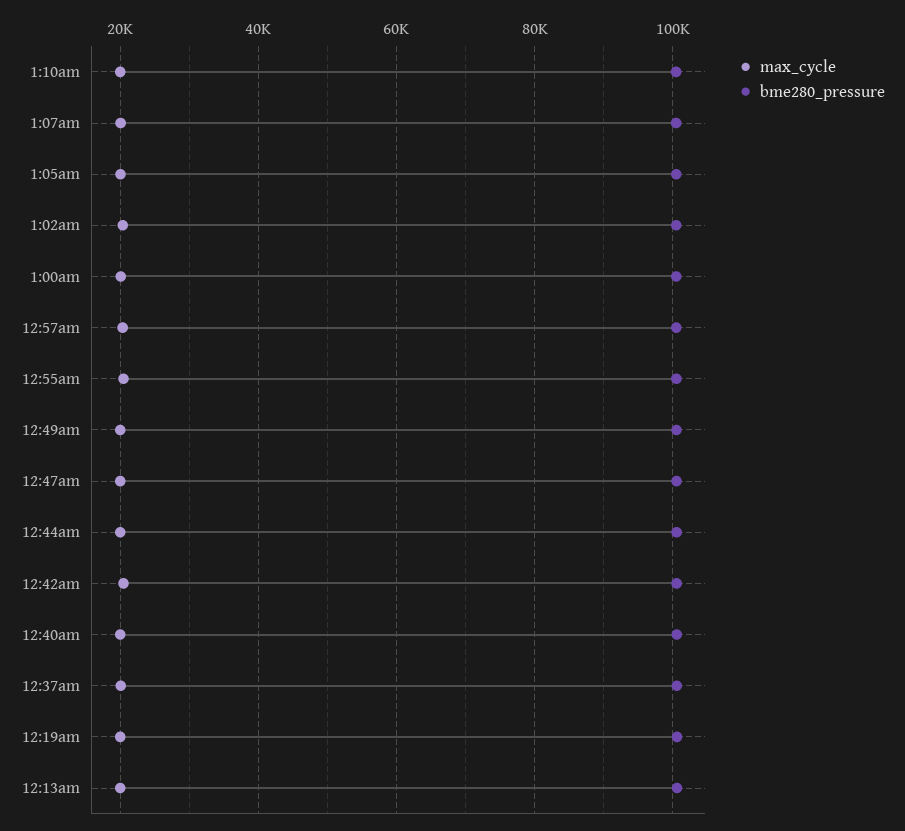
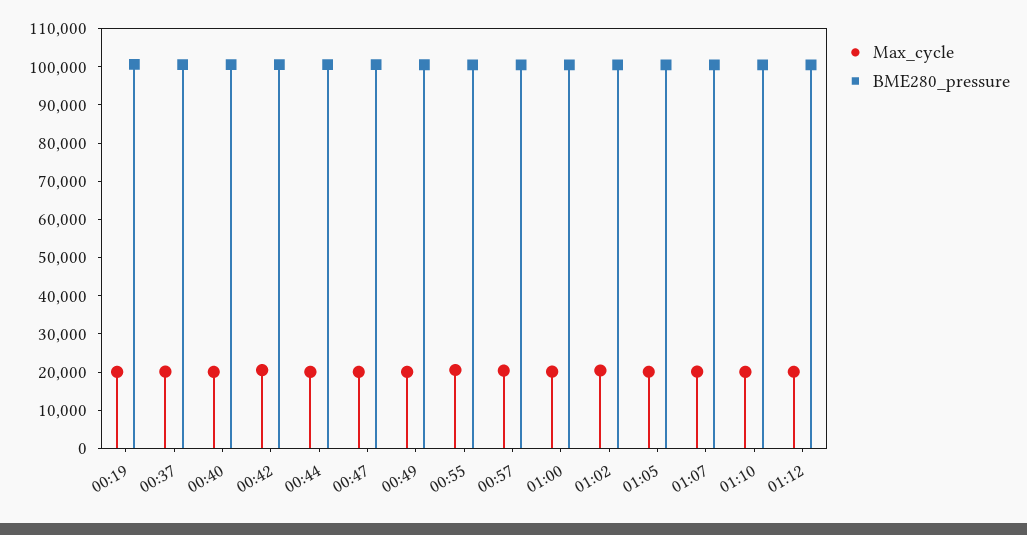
max_cycle, 12:13am: 20000 -> none
bme280_pressure, 12:13am: 100000 -> none
max_cycle, 01:12: none -> 20000
bme280_pressure, 01:12: none -> 100000

